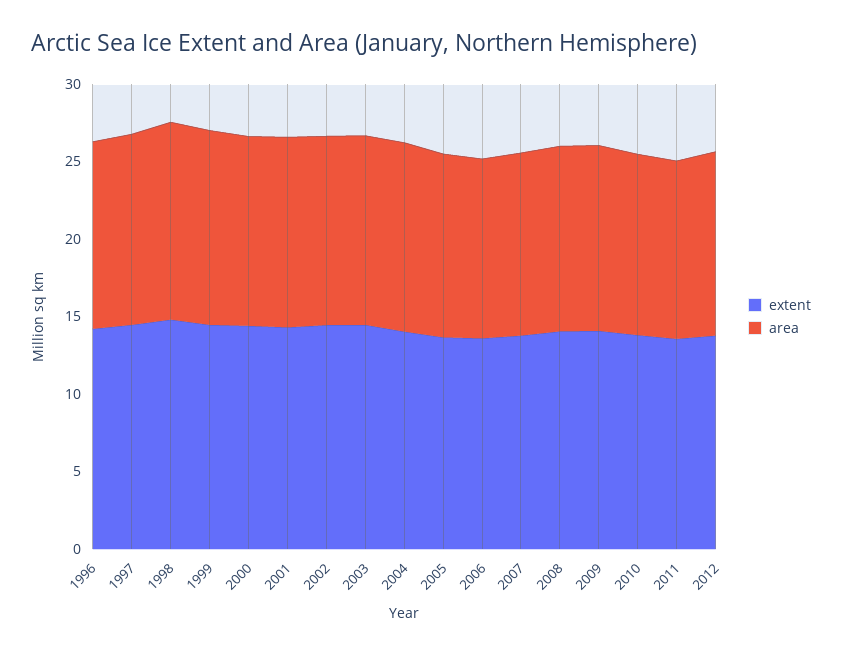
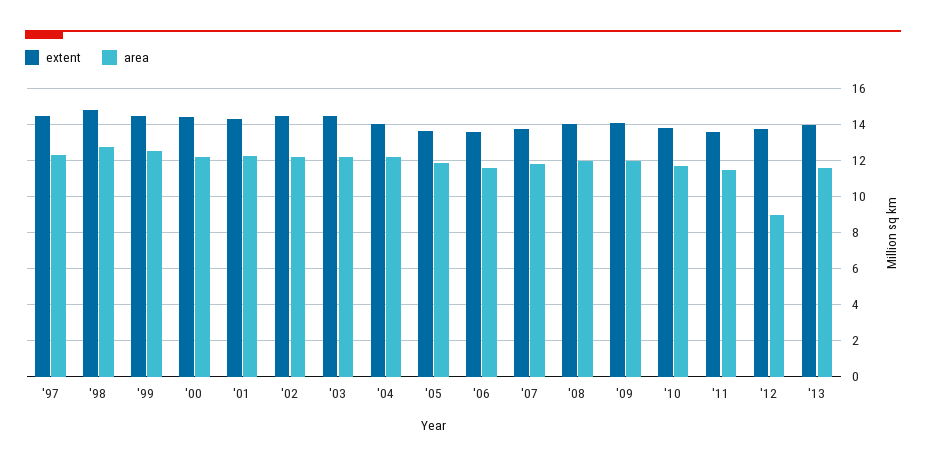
extent, 1996: 14 -> none
area, 1996: 12 -> none
area, 2012: 12 -> 9
extent, '13: none -> 14
area, '13: none -> 11.5

